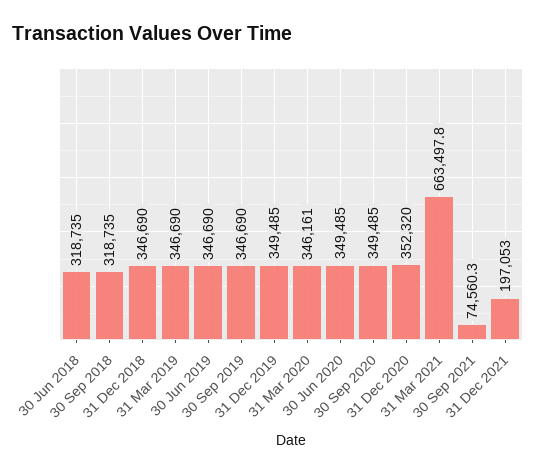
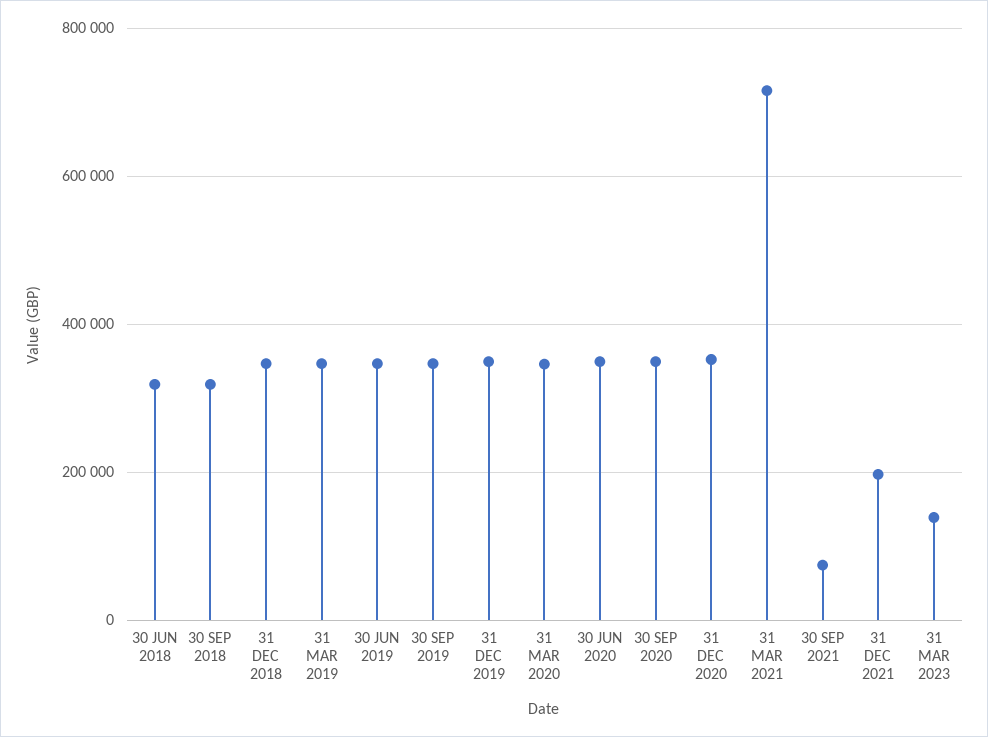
31 Mar 2021: 663497.8 -> 720000
31 MAR 2023: none -> 140000

